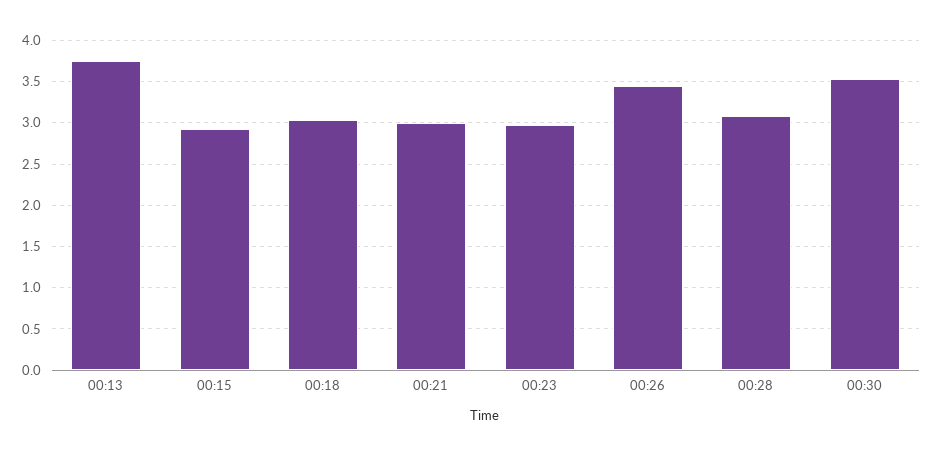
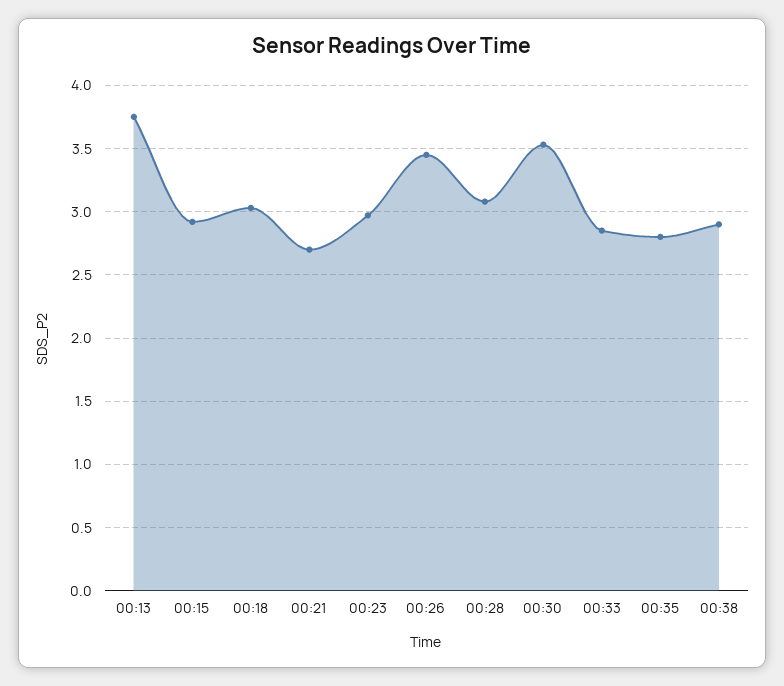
00:21: 3 -> 2.7
00:33: none -> 2.85
00:35: none -> 2.8
00:38: none -> 2.9

